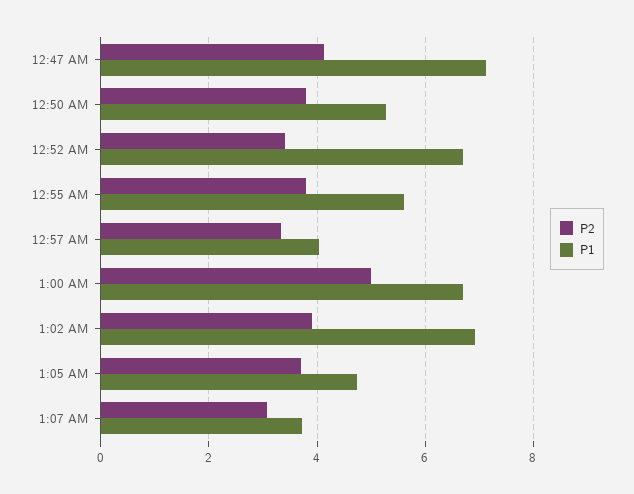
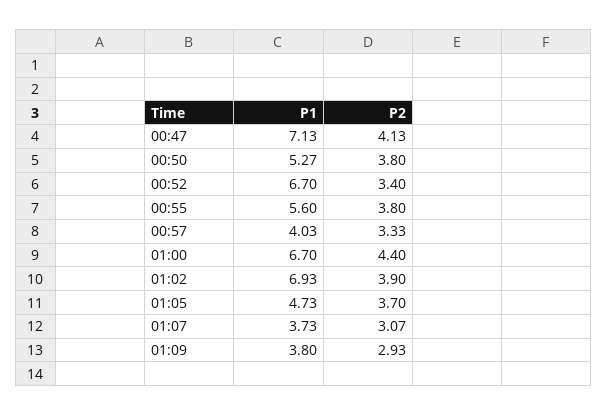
P2, 1:00 AM: 5 -> 4.4
P1, 01:09: none -> 3.8
P2, 01:09: none -> 2.93

